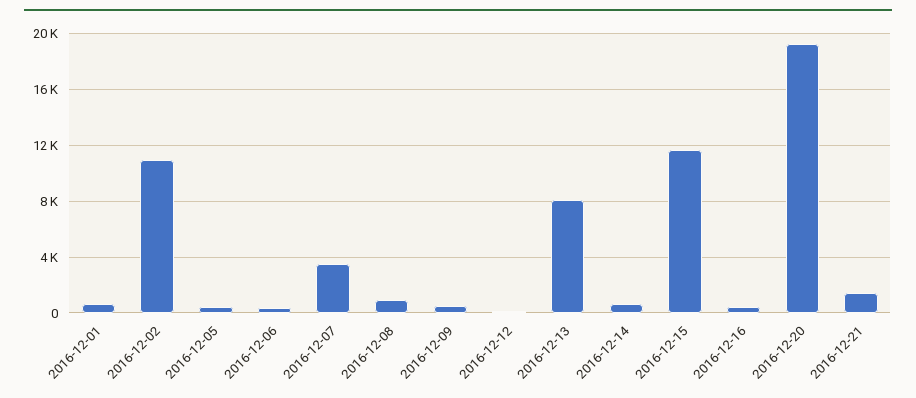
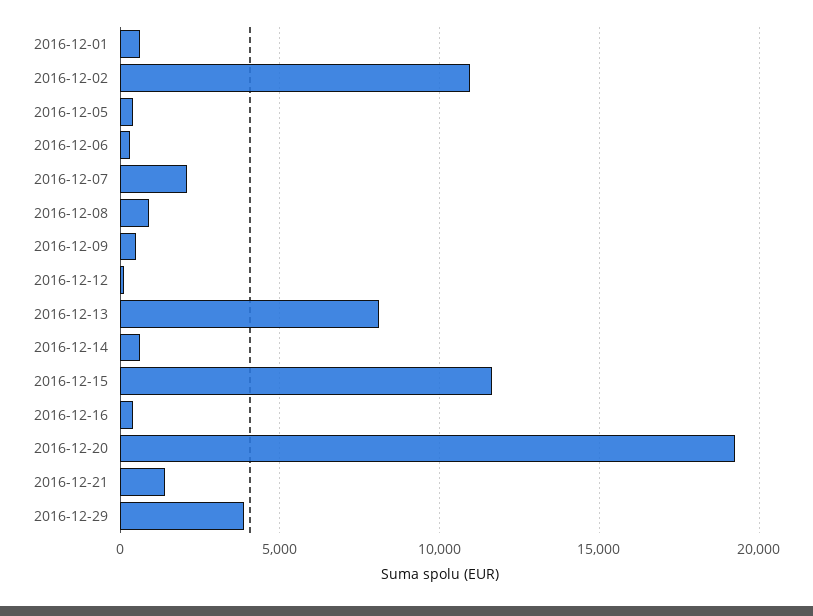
2016-12-07: 3500 -> 2000
2016-12-29: none -> 4000

